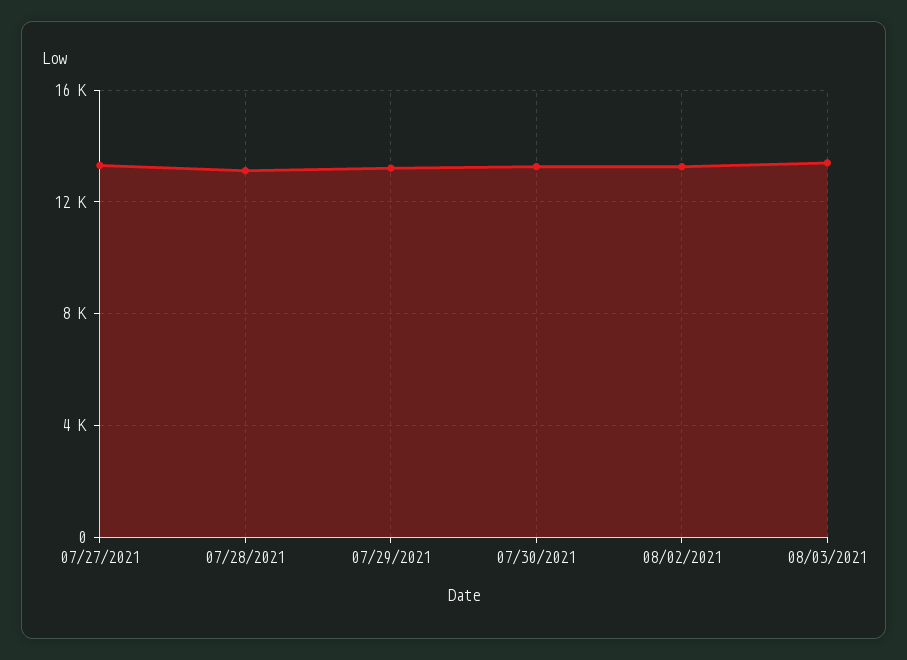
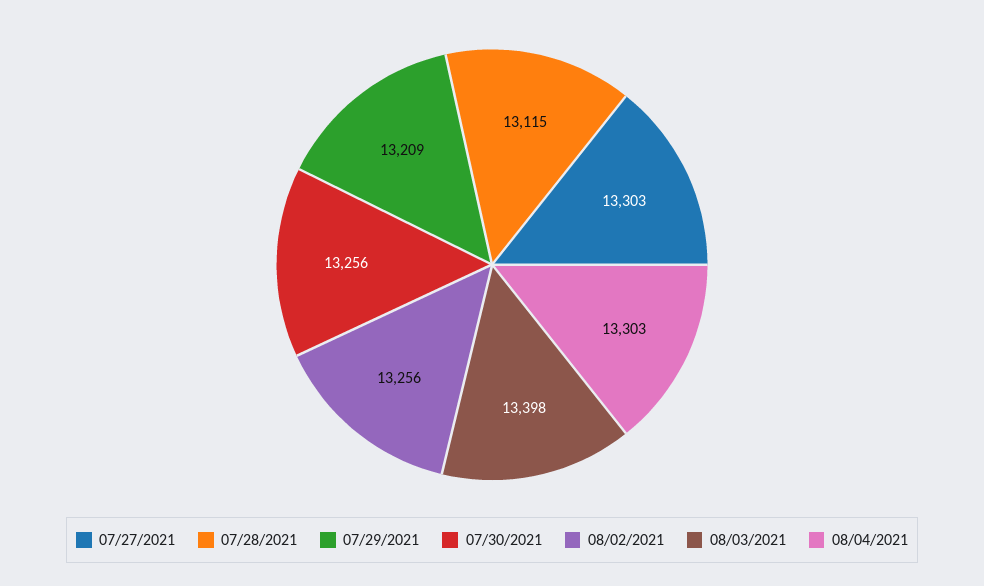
08/04/2021: none -> 13303

